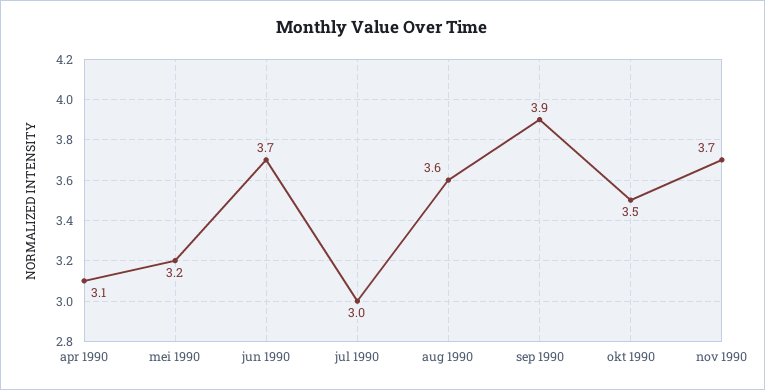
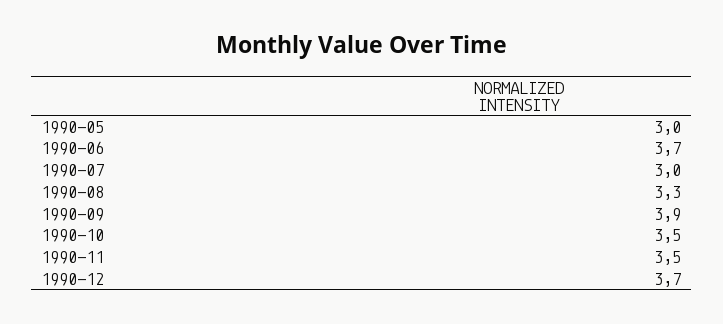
apr 1990: 3.1 -> none
mei 1990: 3.2 -> 3
aug 1990: 3.6 -> 3.3
nov 1990: 3.7 -> 3.5
1990-12: none -> 3.7

